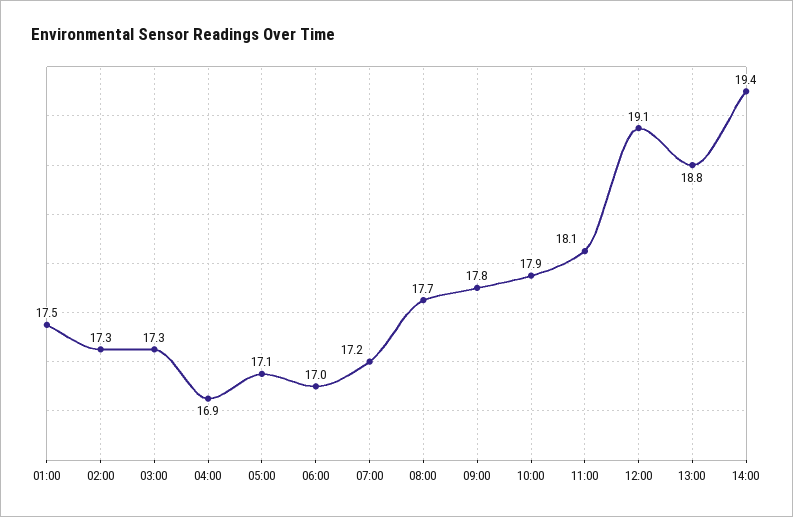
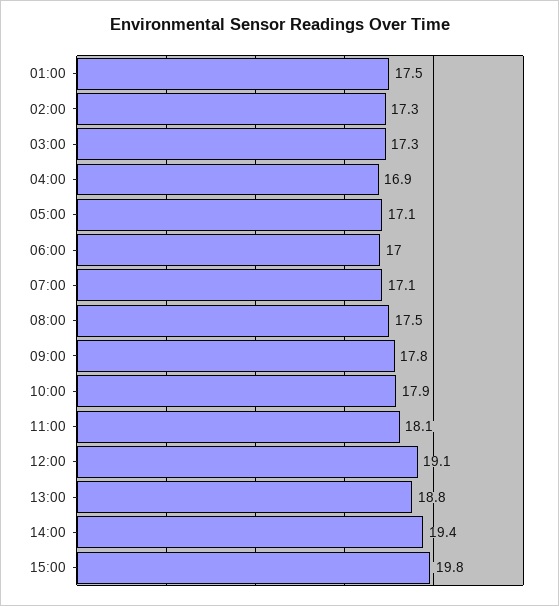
07:00: 17.2 -> 17.1
08:00: 17.7 -> 17.5
15:00: none -> 19.8

